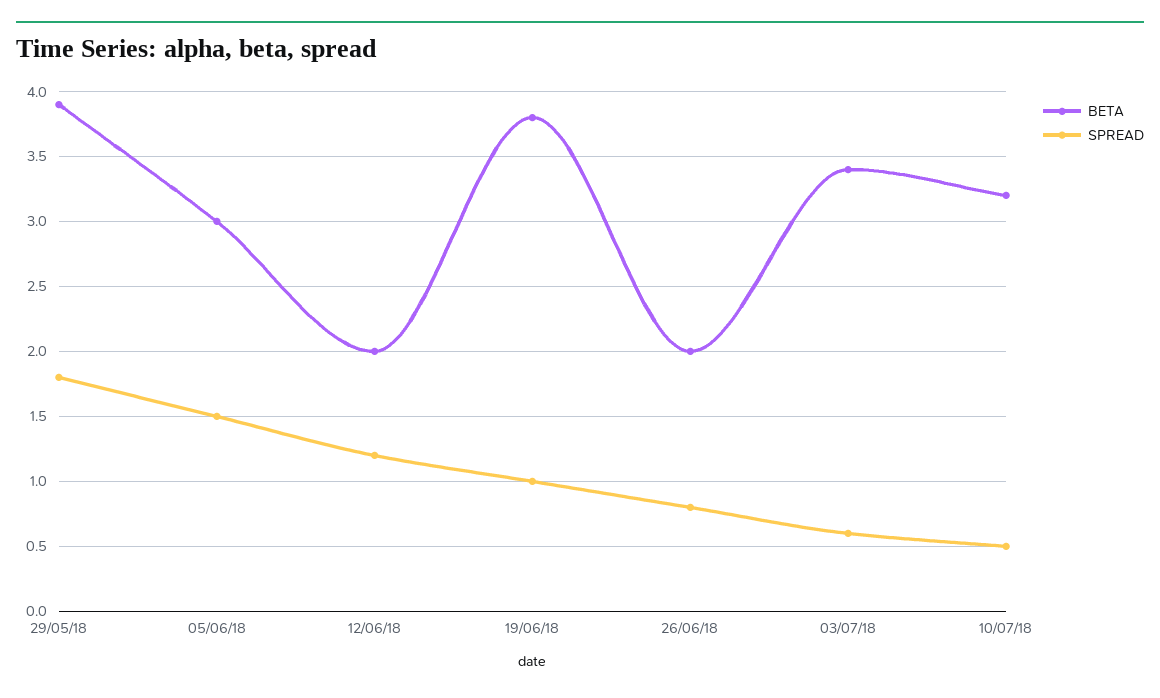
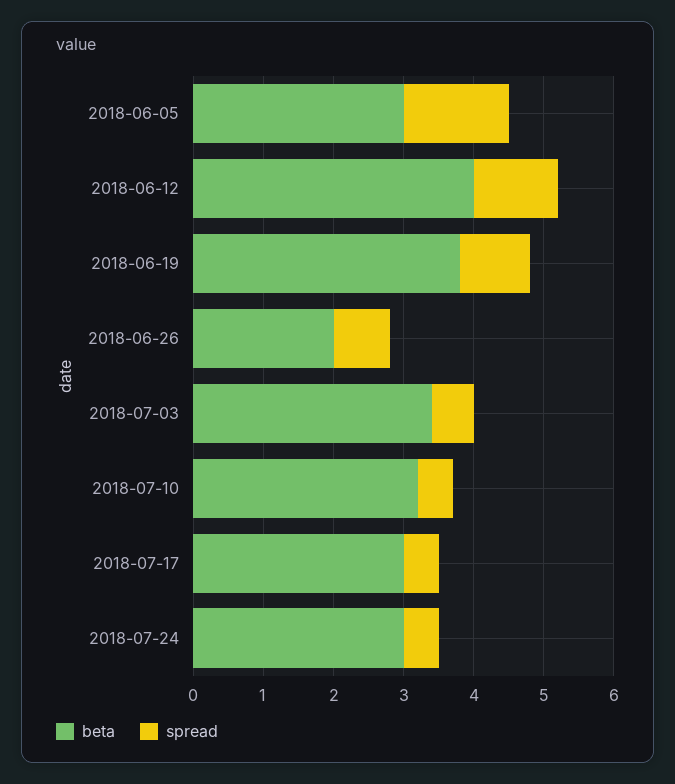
BETA, 29/05/18: 3.9 -> none
SPREAD, 29/05/18: 1.8 -> none
BETA, 12/06/18: 2 -> 4
BETA, 2018-07-17: none -> 3
SPREAD, 2018-07-17: none -> 0.5
BETA, 2018-07-24: none -> 3
SPREAD, 2018-07-24: none -> 0.5

